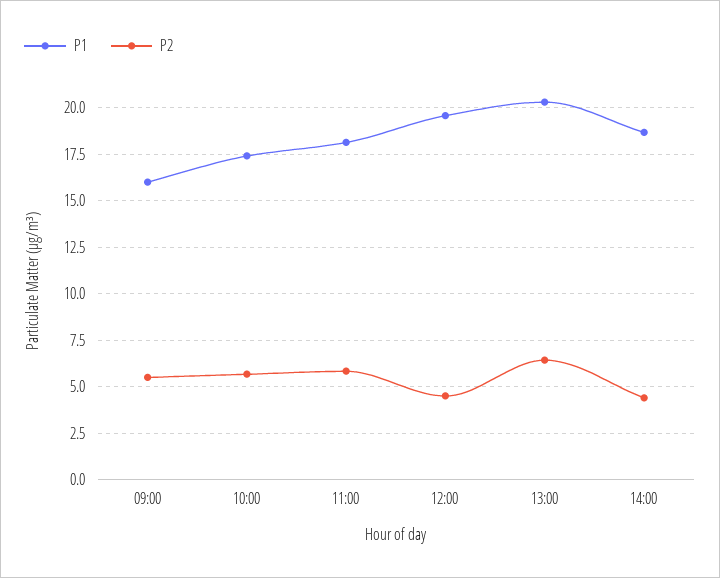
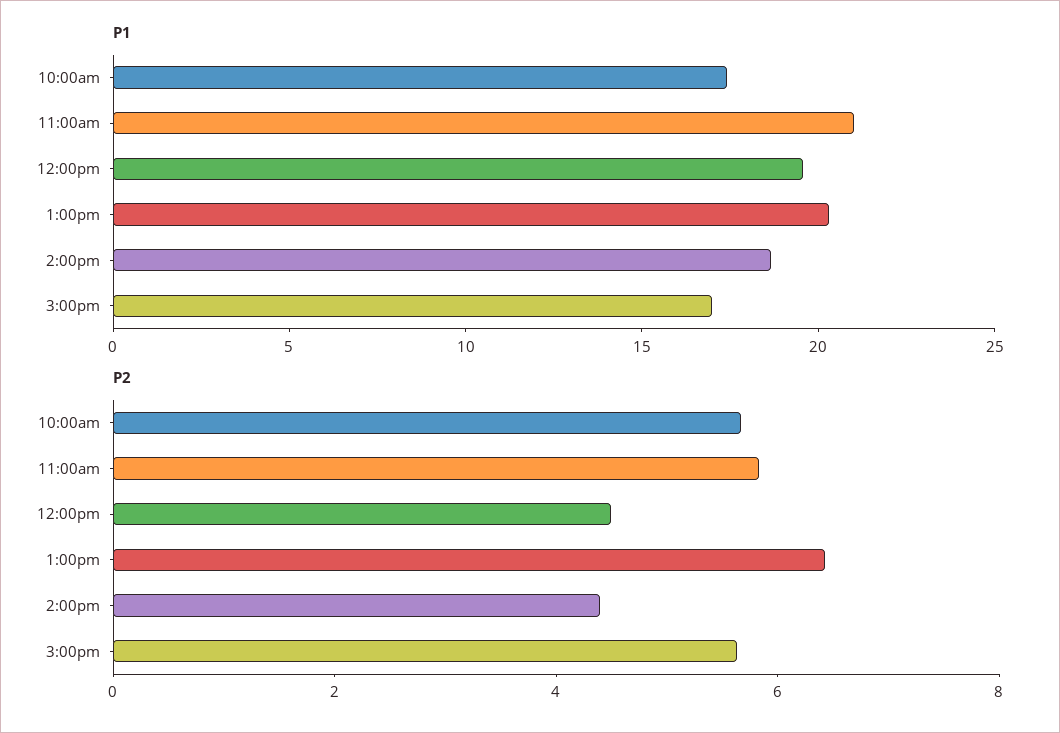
P1, 09:00: 16 -> none
P2, 09:00: 5.5 -> none
P1, 11:00: 18 -> 21
P1, 3:00pm: none -> 17
P2, 3:00pm: none -> 5.5

